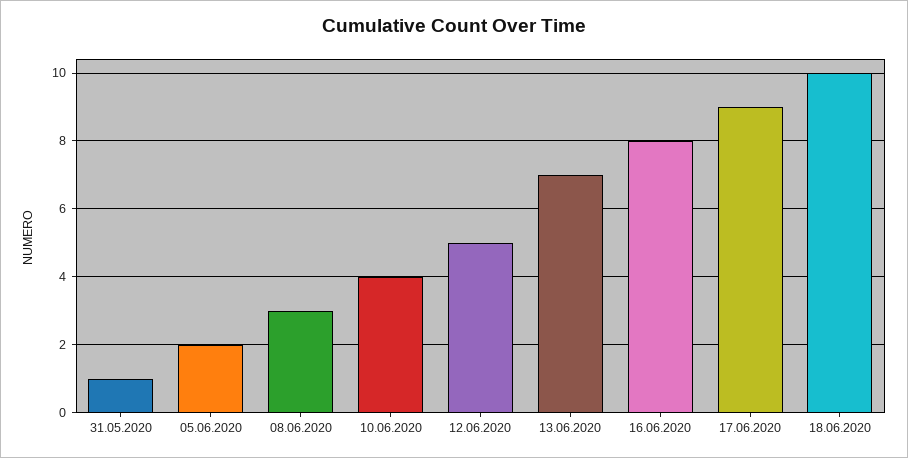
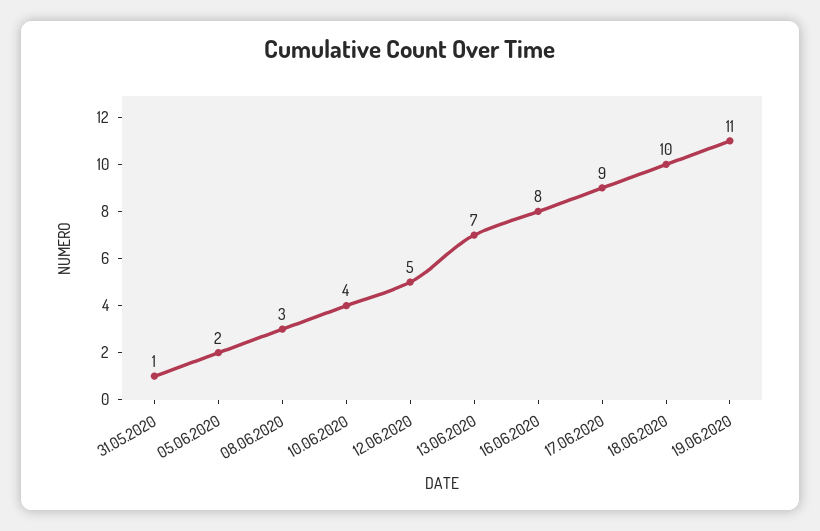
19.06.2020: none -> 11

